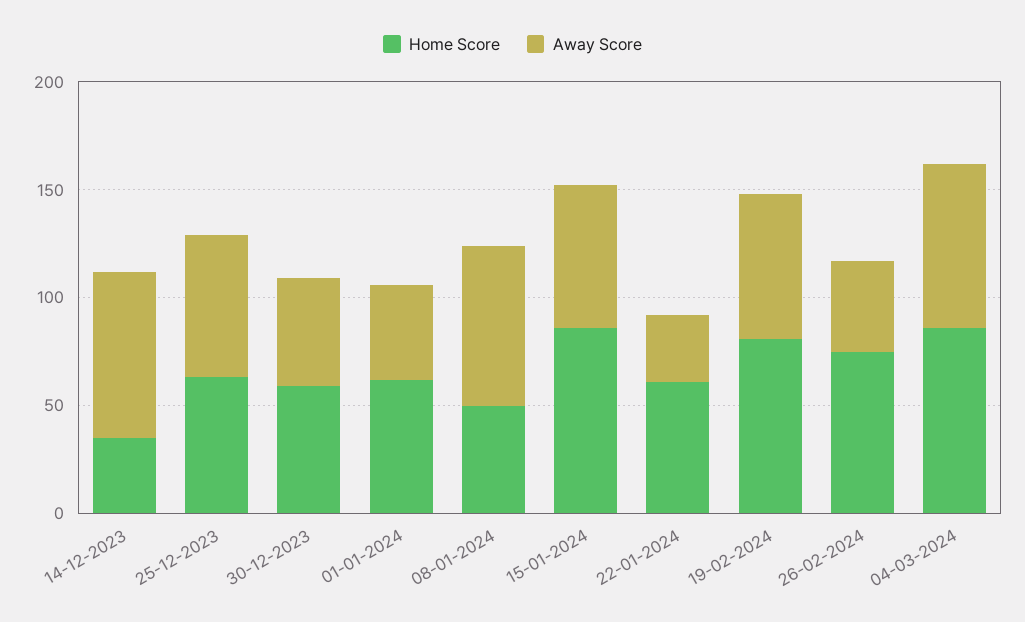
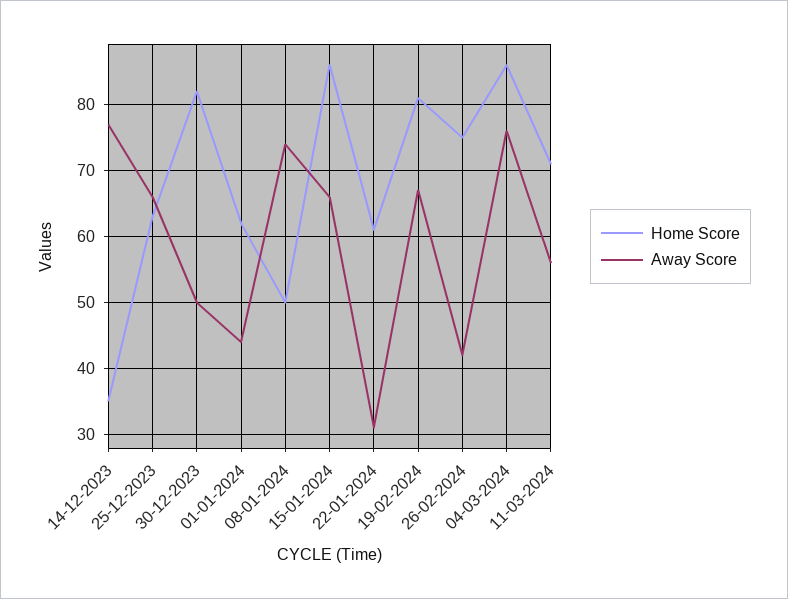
Home Score, 30-12-2023: 60 -> 82
Home Score, 11-03-2024: none -> 71
Away Score, 11-03-2024: none -> 56

